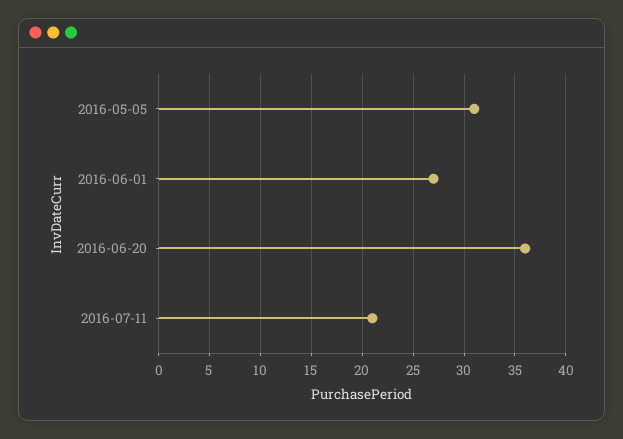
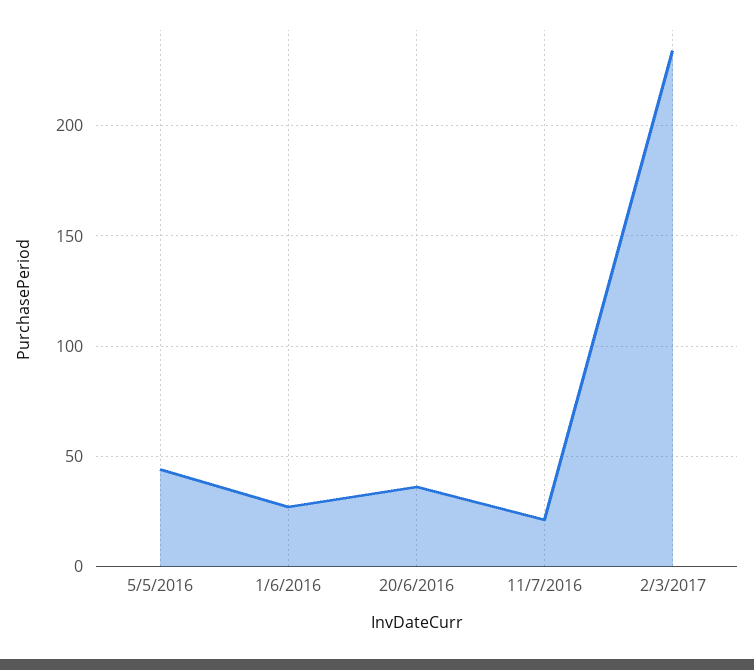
2016-05-05: 31 -> 45
2/3/2017: none -> 235

